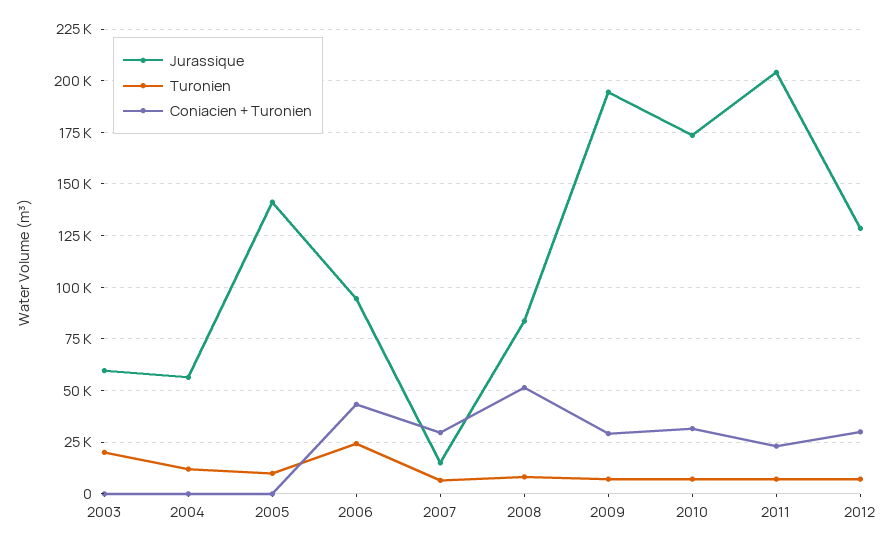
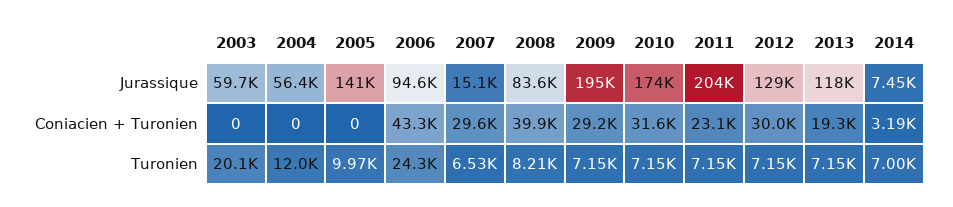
Coniacien + Turonien, 2008: 50000 -> 39900
Jurassique, 2013: none -> 118000
Jurassique, 2014: none -> 7450
Coniacien + Turonien, 2013: none -> 19300
Coniacien + Turonien, 2014: none -> 3190
Turonien, 2013: none -> 7150
Turonien, 2014: none -> 7000

